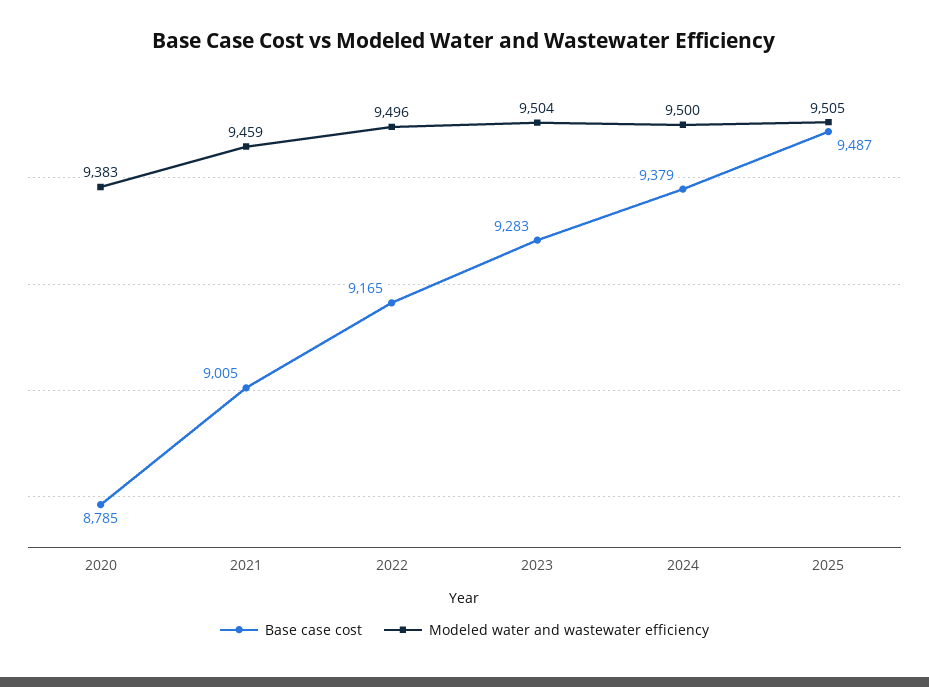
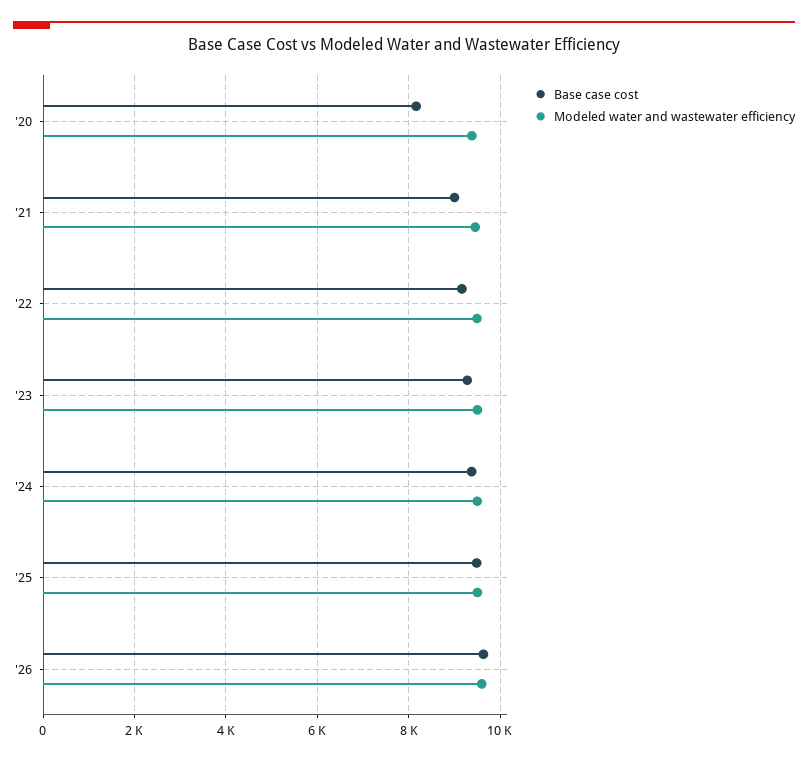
Base case cost, 2020: 8785 -> 8200
Base case cost, '26: none -> 9600
Modeled water and wastewater efficiency, '26: none -> 9600

